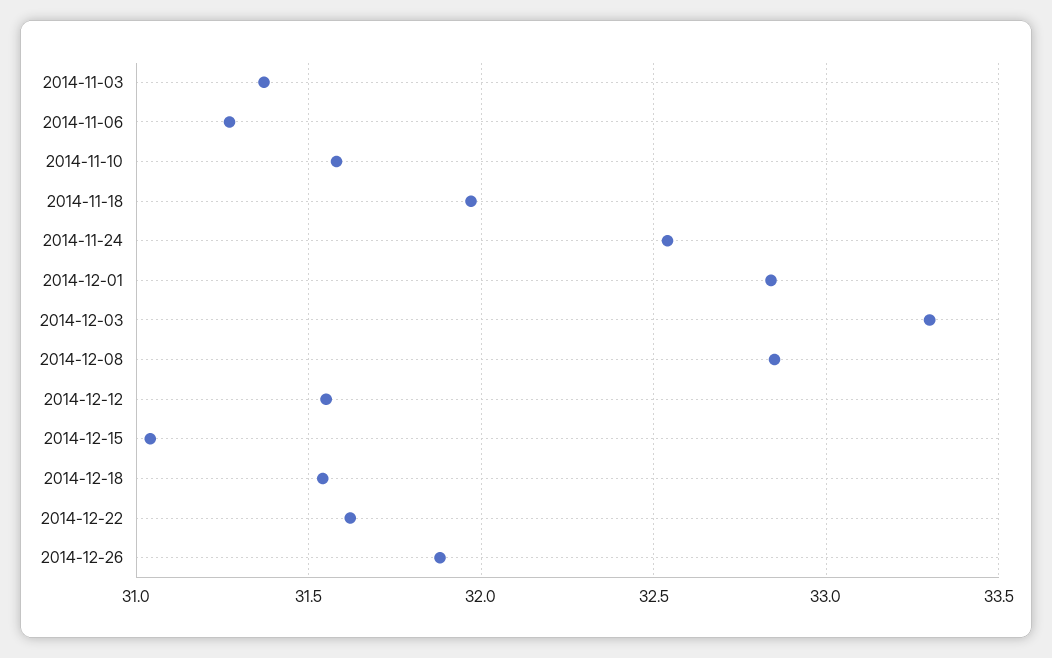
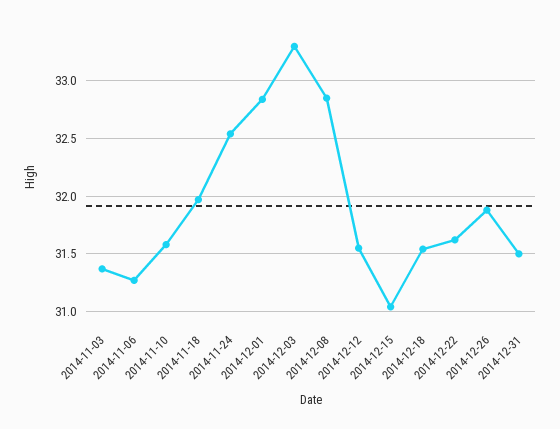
2014-12-31: none -> 31.5

